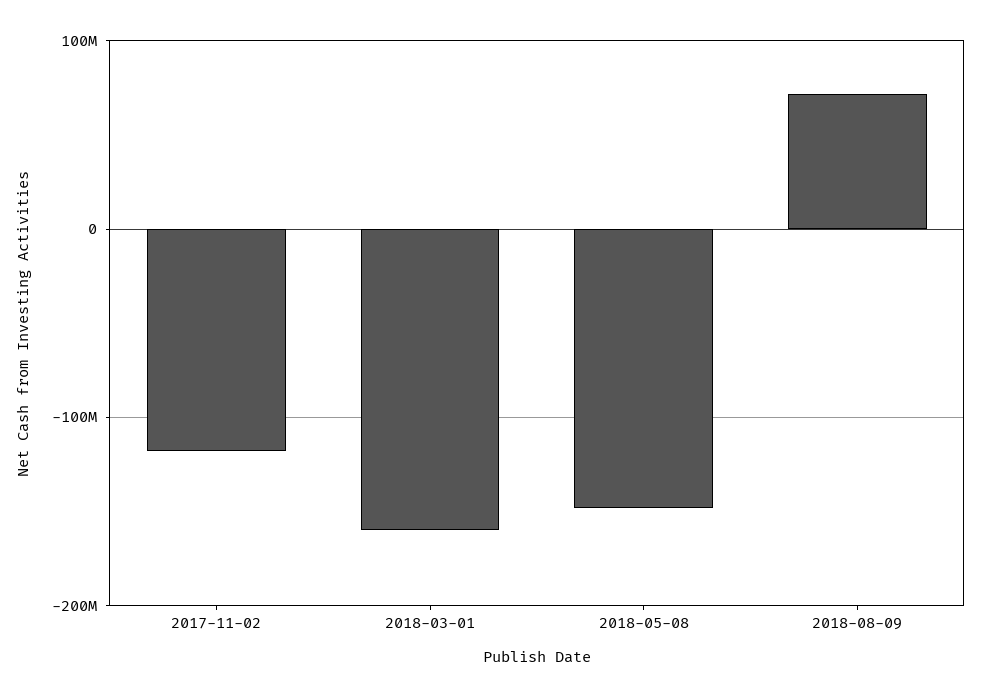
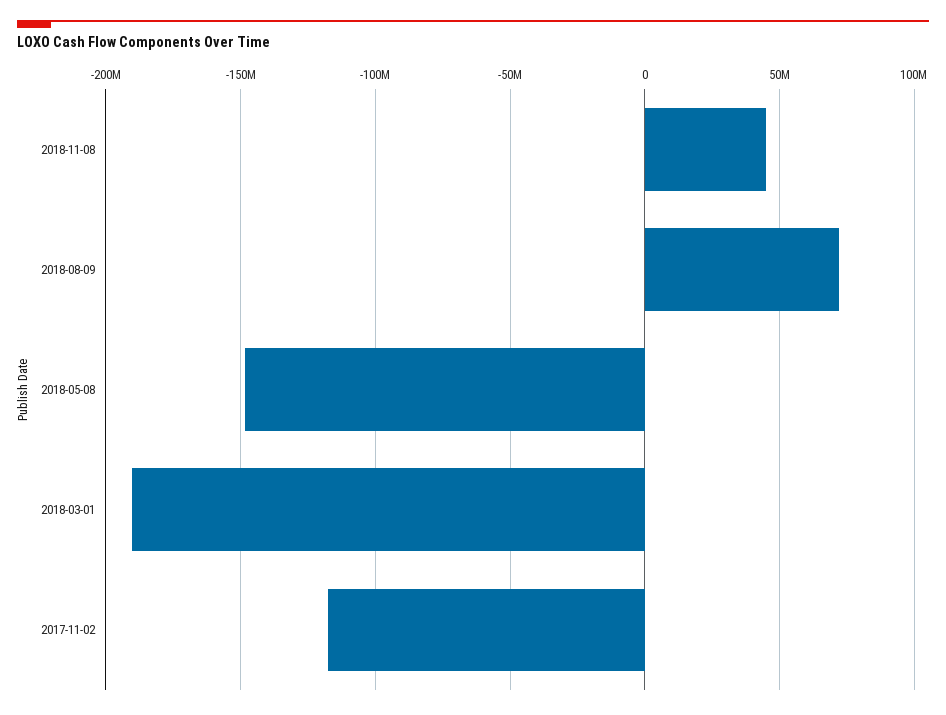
2018-03-01: -160000000 -> -190000000
2018-11-08: none -> 45000000

